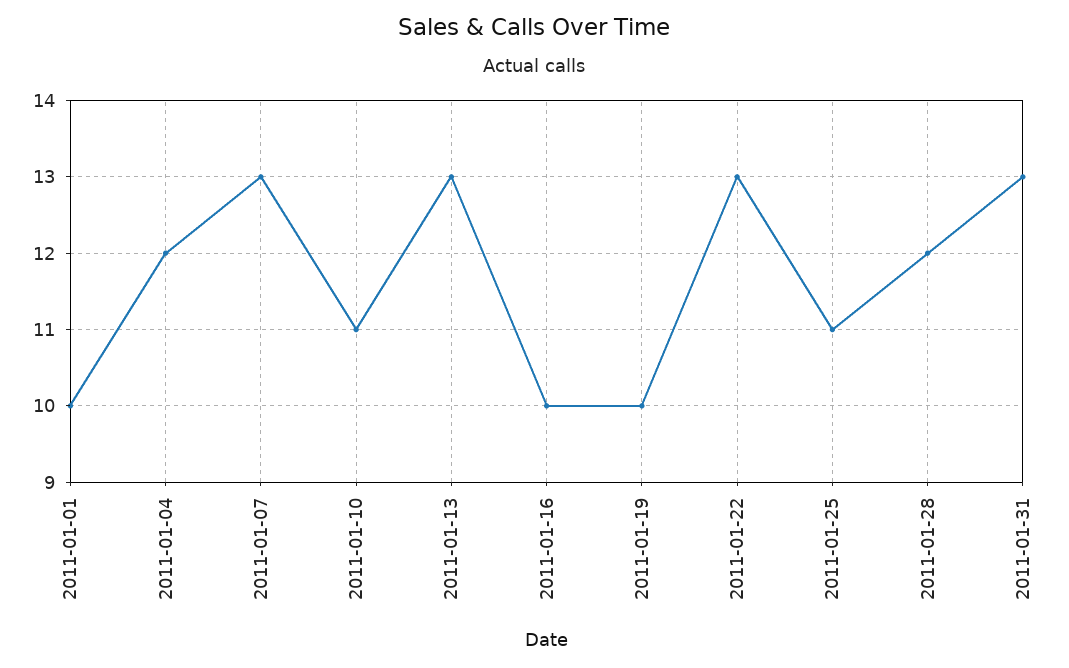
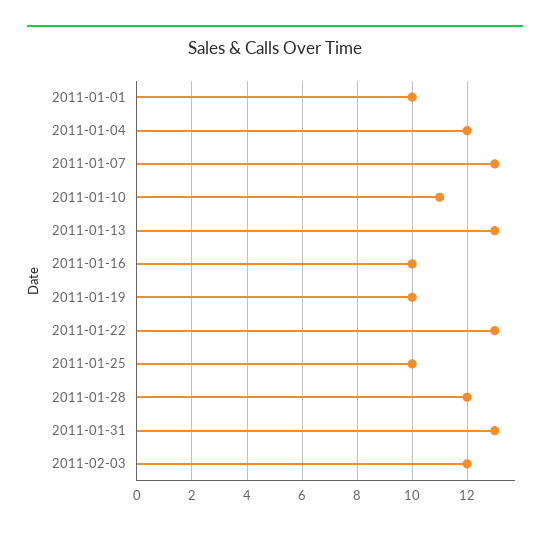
2011-01-25: 11 -> 10
2011-02-03: none -> 12

